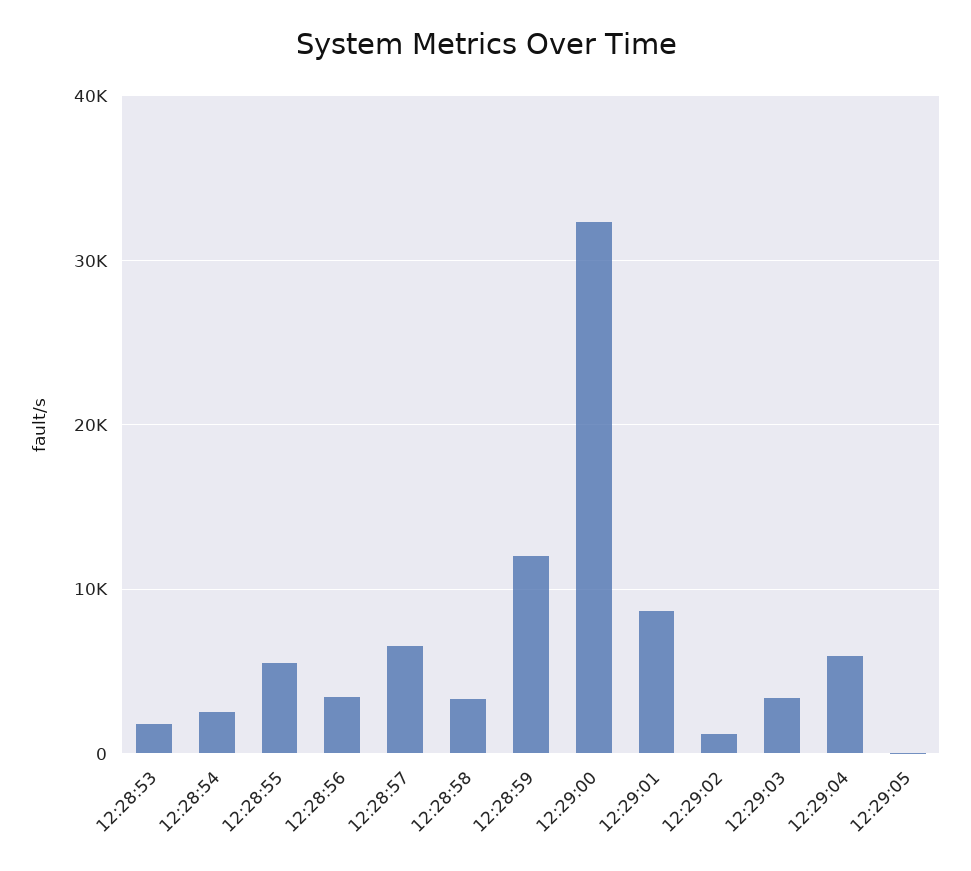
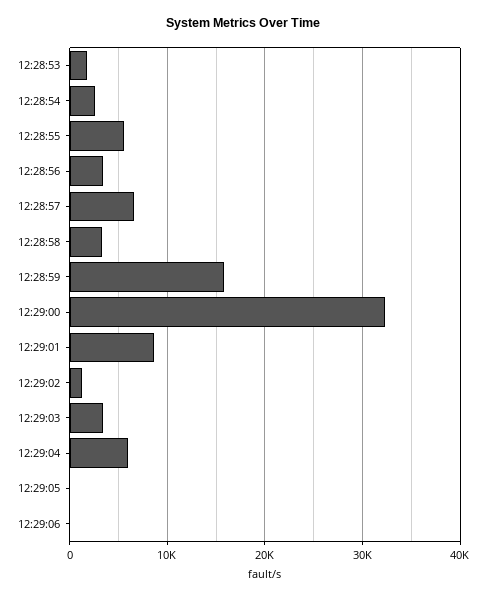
12:28:59: 12000 -> 16000
12:29:06: none -> 0

